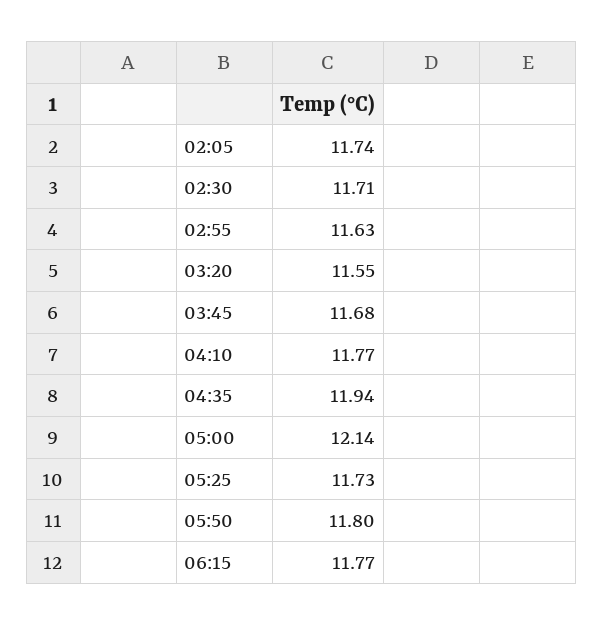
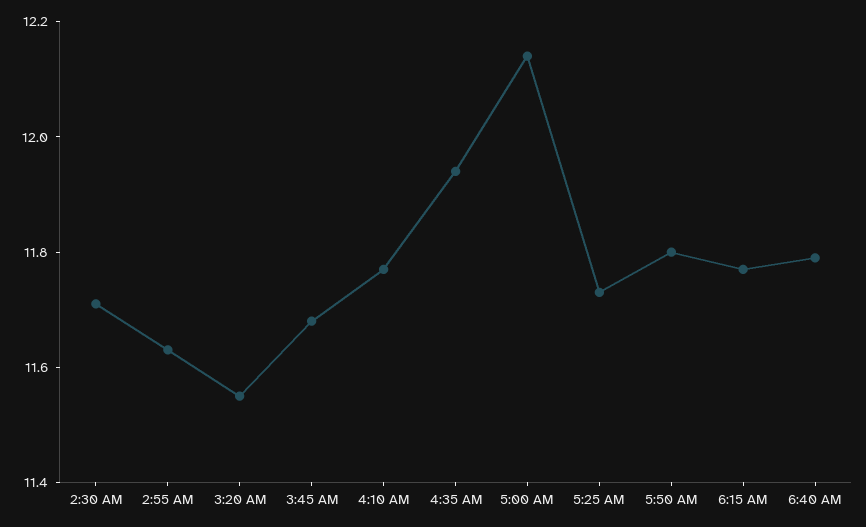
02:05: 11.74 -> none
6:40 AM: none -> 11.8

